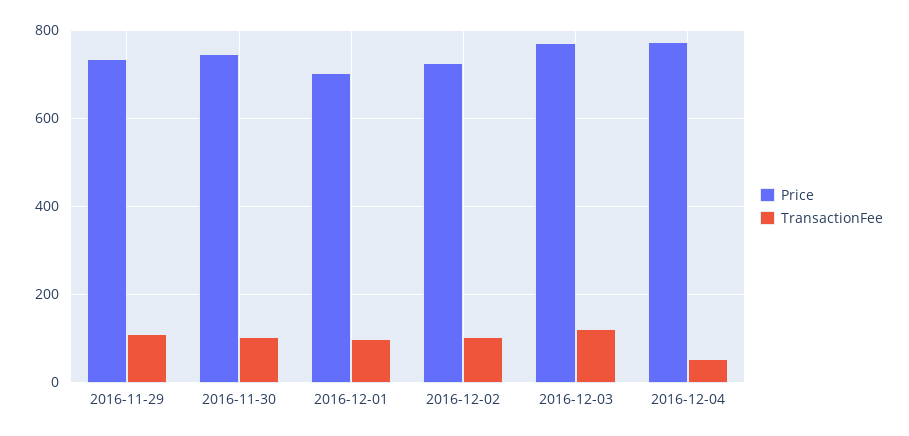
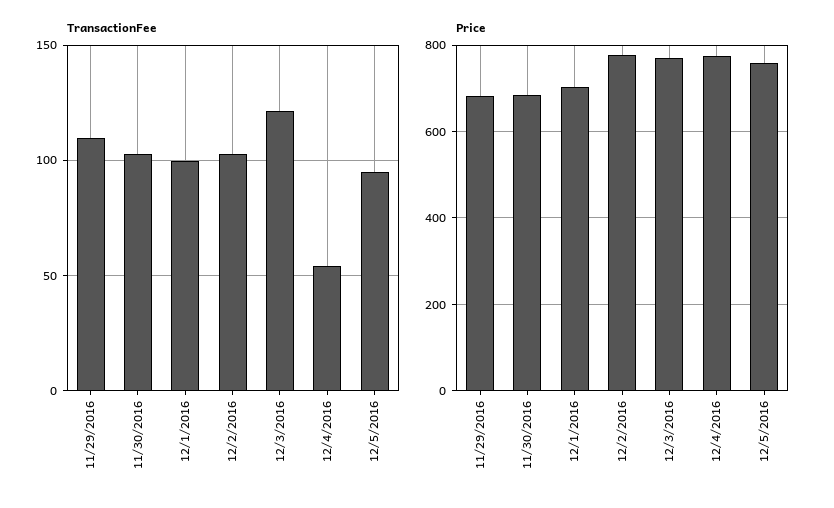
Price, 2016-11-29: 740 -> 680
Price, 2016-11-30: 740 -> 680
Price, 2016-12-02: 720 -> 780
TransactionFee, 12/5/2016: none -> 95
Price, 12/5/2016: none -> 760

